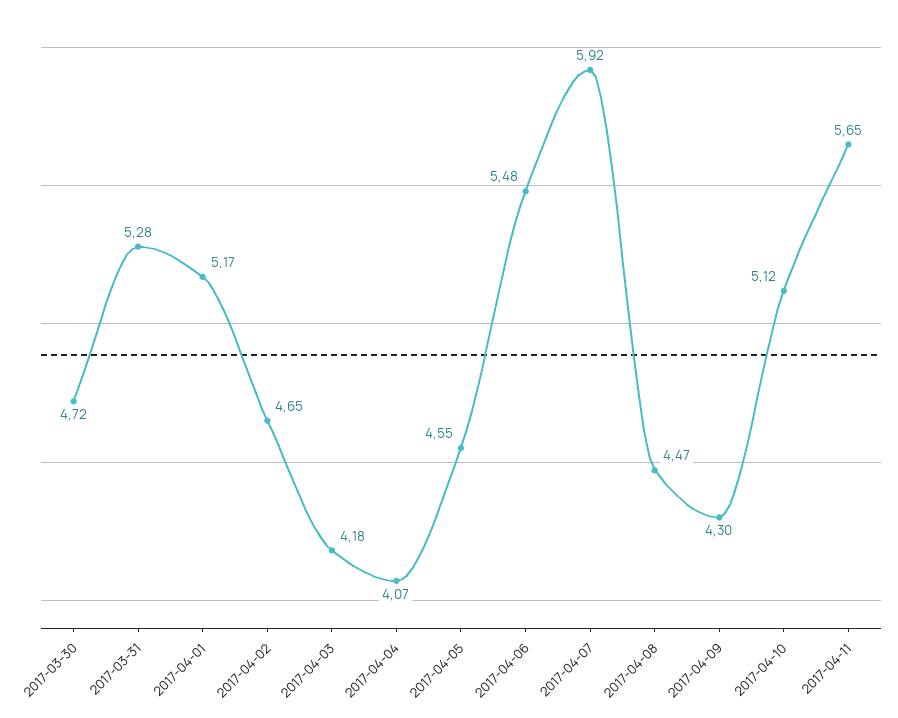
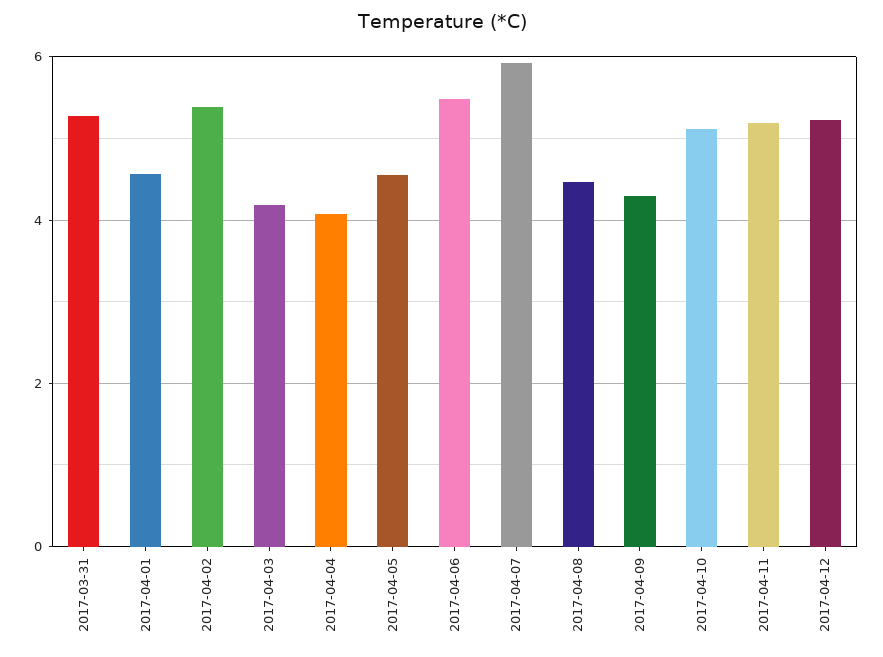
2017-03-30: 4.72 -> none
2017-04-01: 5.17 -> 4.6
2017-04-02: 4.65 -> 5.4
2017-04-11: 5.65 -> 5.2
2017-04-12: none -> 5.2

